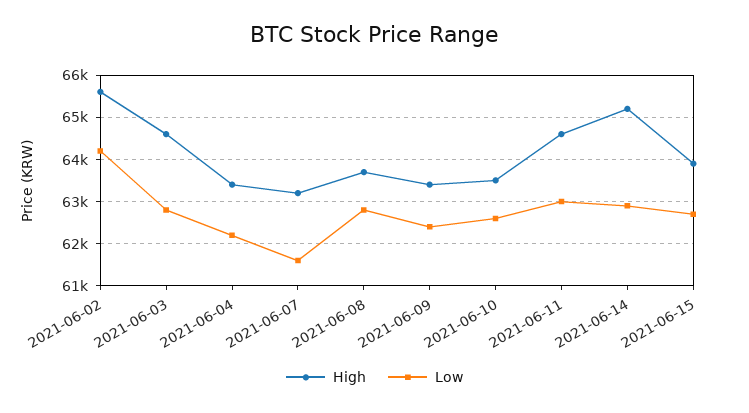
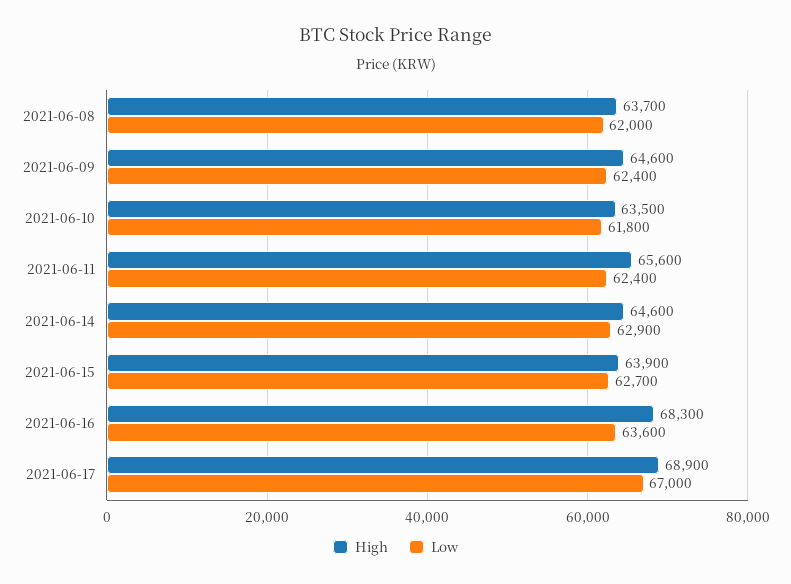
High, 2021-06-02: 65600 -> none
Low, 2021-06-02: 64200 -> none
High, 2021-06-03: 64600 -> none
Low, 2021-06-03: 62800 -> none
High, 2021-06-04: 63400 -> none
Low, 2021-06-04: 62200 -> none
High, 2021-06-07: 63200 -> none
Low, 2021-06-07: 61600 -> none
Low, 2021-06-08: 62800 -> 62000
High, 2021-06-09: 63400 -> 64600
Low, 2021-06-10: 62600 -> 61800
High, 2021-06-11: 64600 -> 65600
Low, 2021-06-11: 63000 -> 62400
High, 2021-06-14: 65200 -> 64600
High, 2021-06-16: none -> 68300
Low, 2021-06-16: none -> 63600
High, 2021-06-17: none -> 68900
Low, 2021-06-17: none -> 67000

